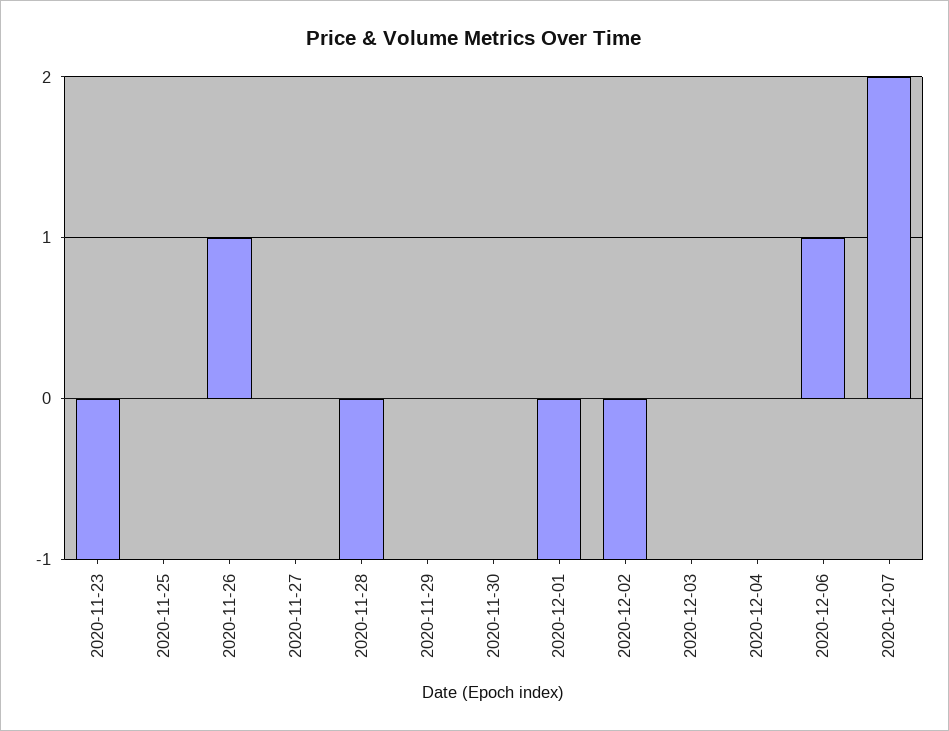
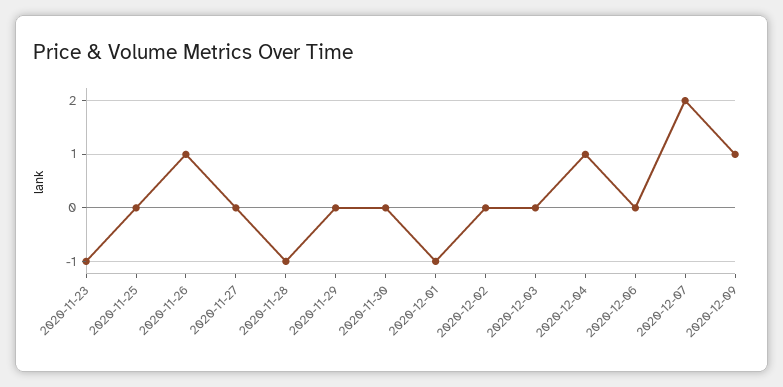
2020-12-02: -1 -> 0
2020-12-04: 0 -> 1
2020-12-06: 1 -> 0
2020-12-09: none -> 1

